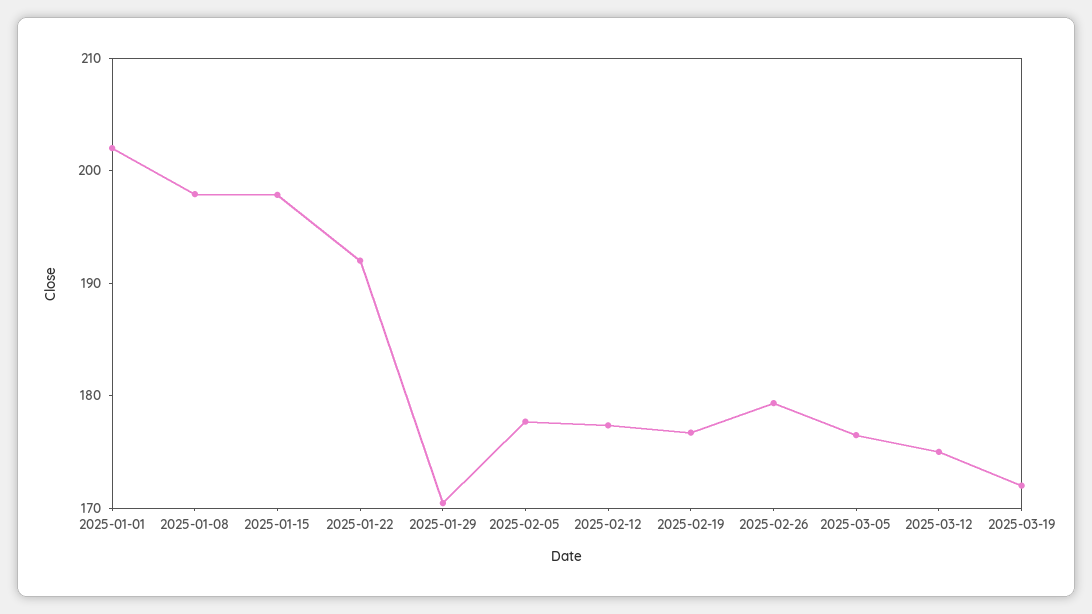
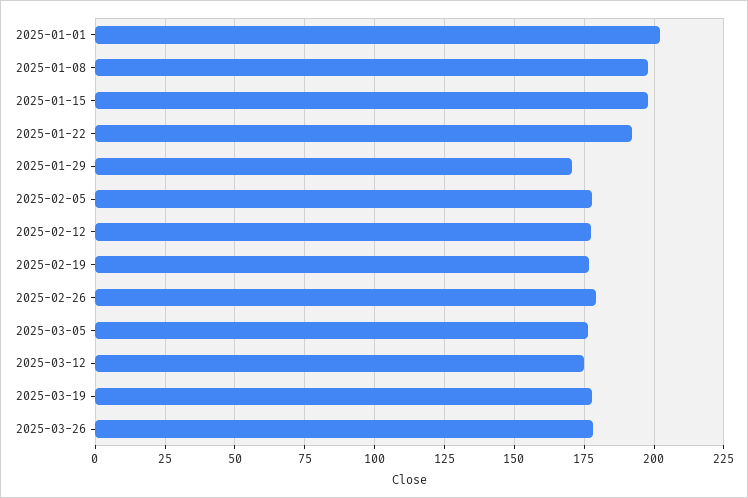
2025-03-19: 172 -> 177.5
2025-03-26: none -> 177.5

